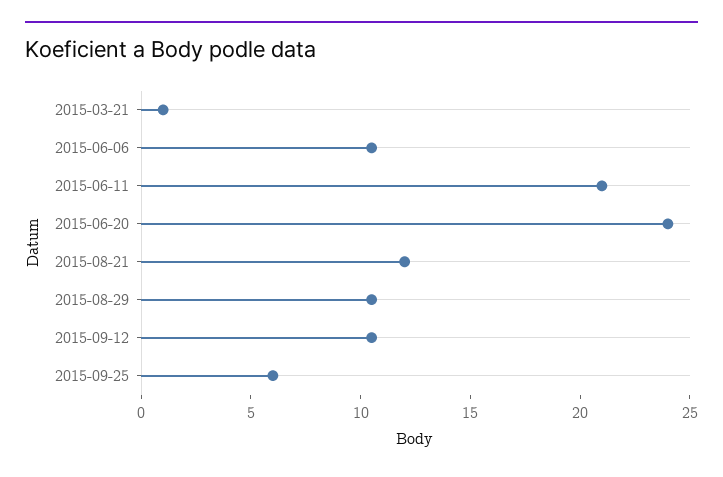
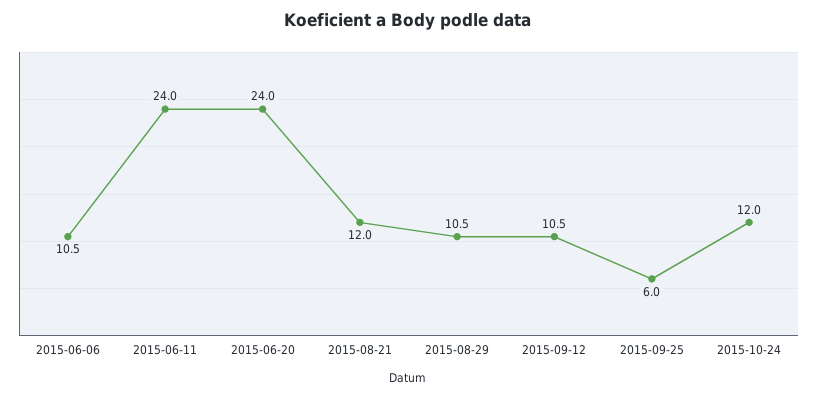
2015-03-21: 1 -> none
2015-06-11: 21 -> 24
2015-10-24: none -> 12

